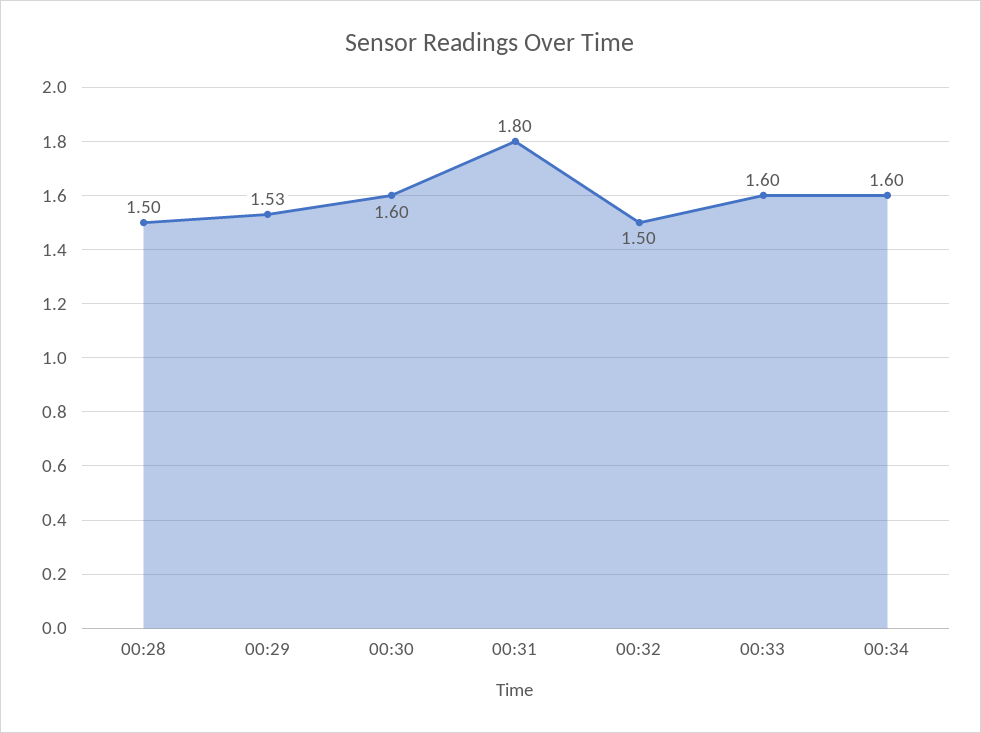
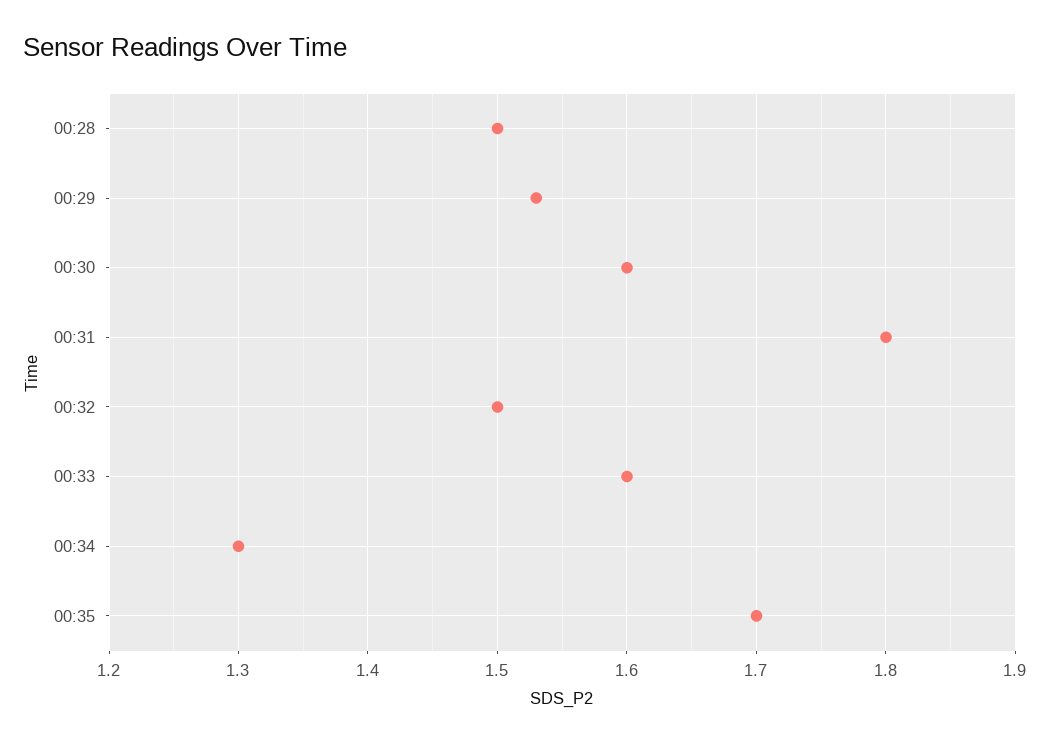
00:34: 1.6 -> 1.3
00:35: none -> 1.7

